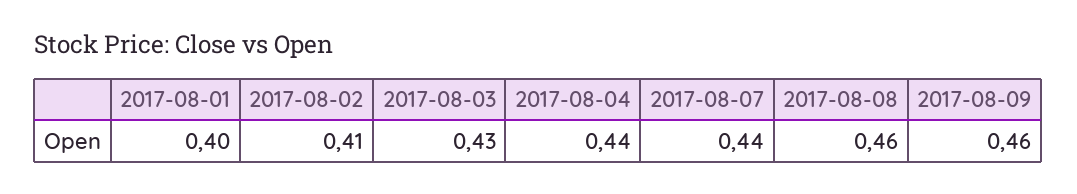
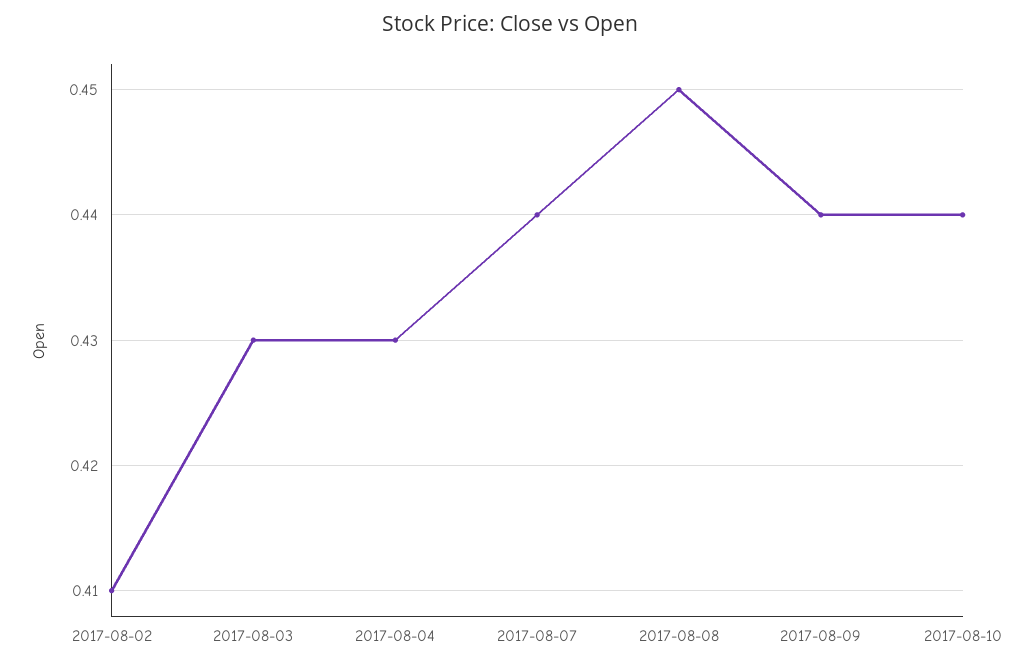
2017-08-01: 0.4 -> none
2017-08-04: 0.44 -> 0.43
2017-08-08: 0.46 -> 0.45
2017-08-09: 0.46 -> 0.44
2017-08-10: none -> 0.44

